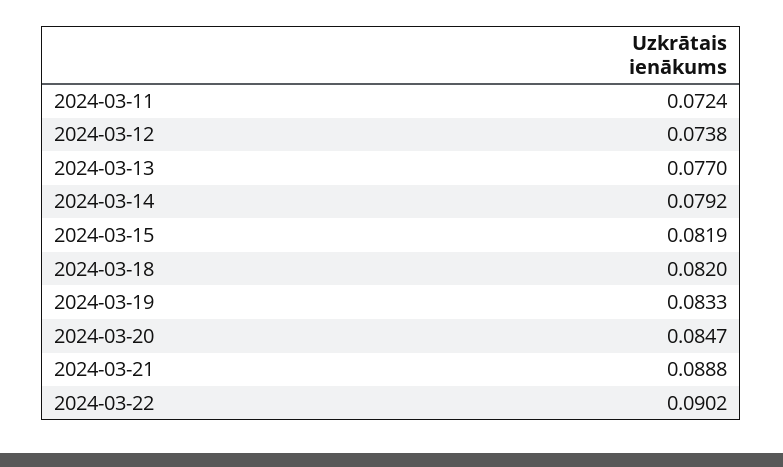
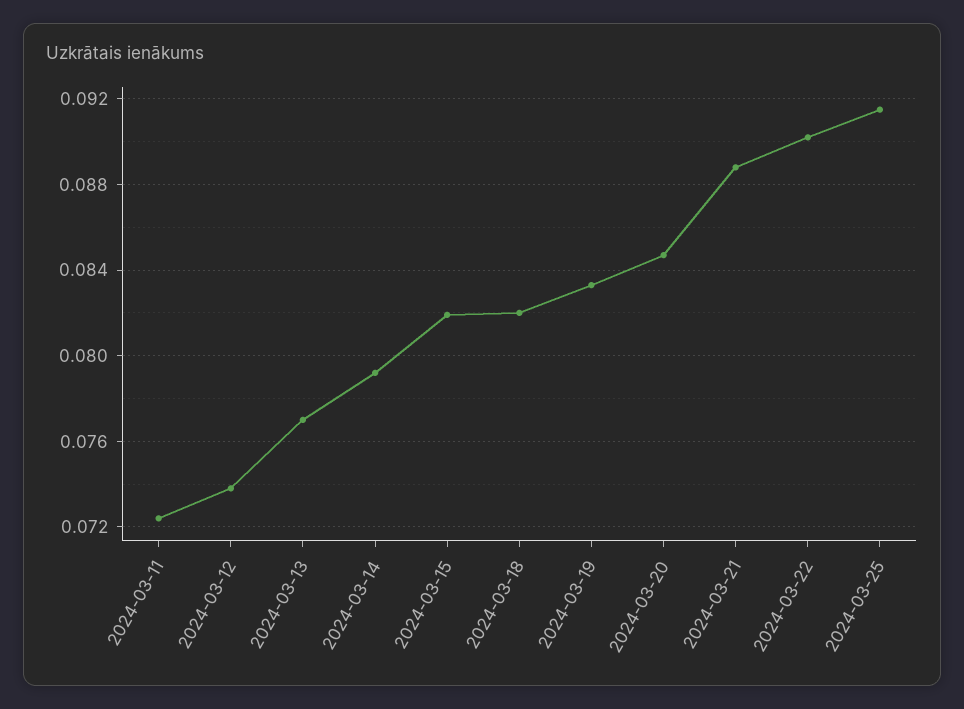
2024-03-25: none -> 0.0915

